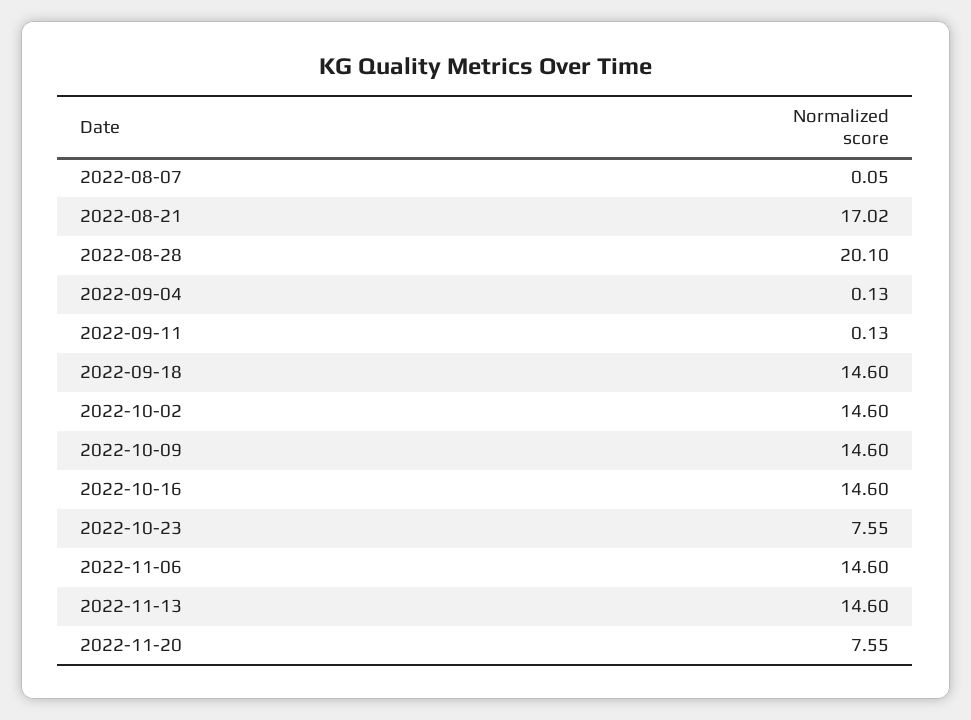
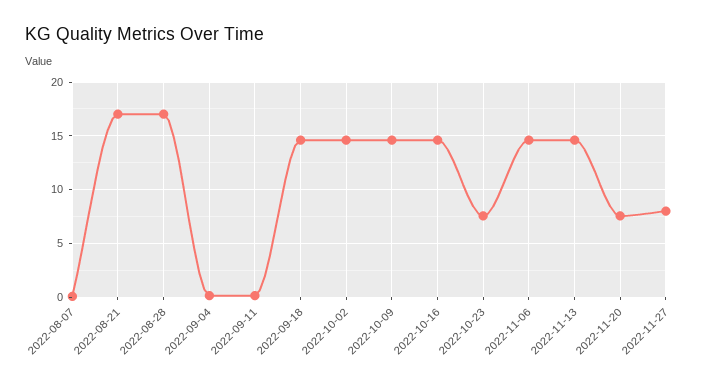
2022-08-28: 20.1 -> 17
2022-11-27: none -> 8

